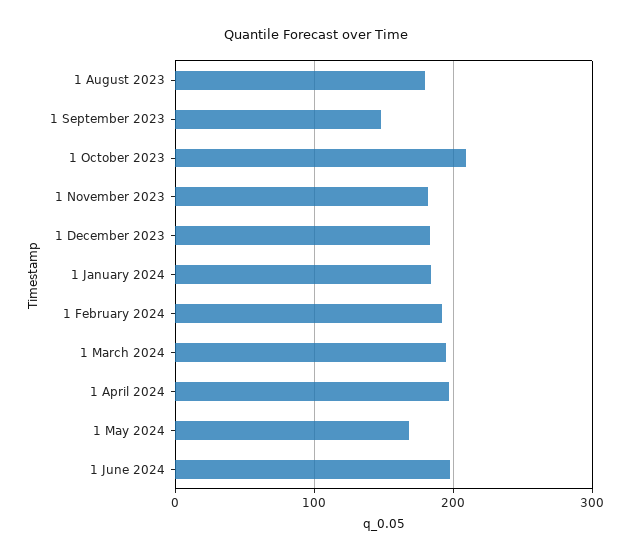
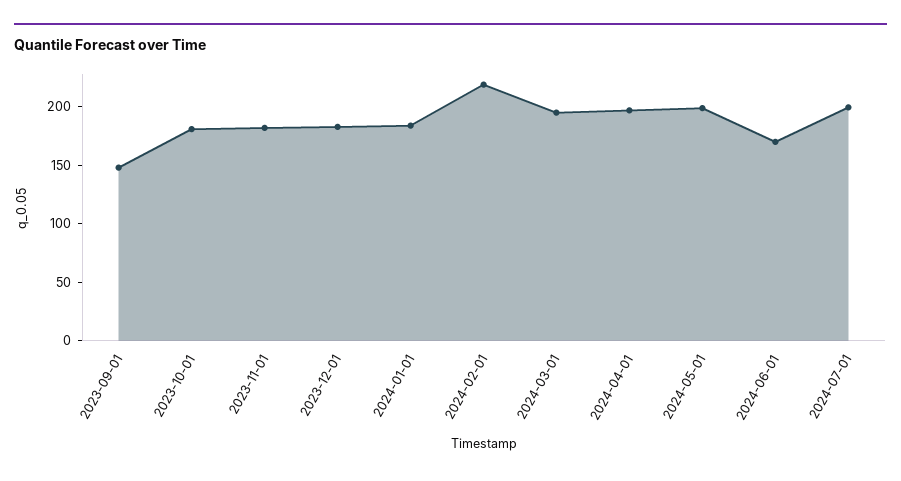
1 August 2023: 180 -> none
1 October 2023: 210 -> 180
1 February 2024: 190 -> 220
1 May 2024: 170 -> 200
1 June 2024: 200 -> 170
2024-07-01: none -> 200

